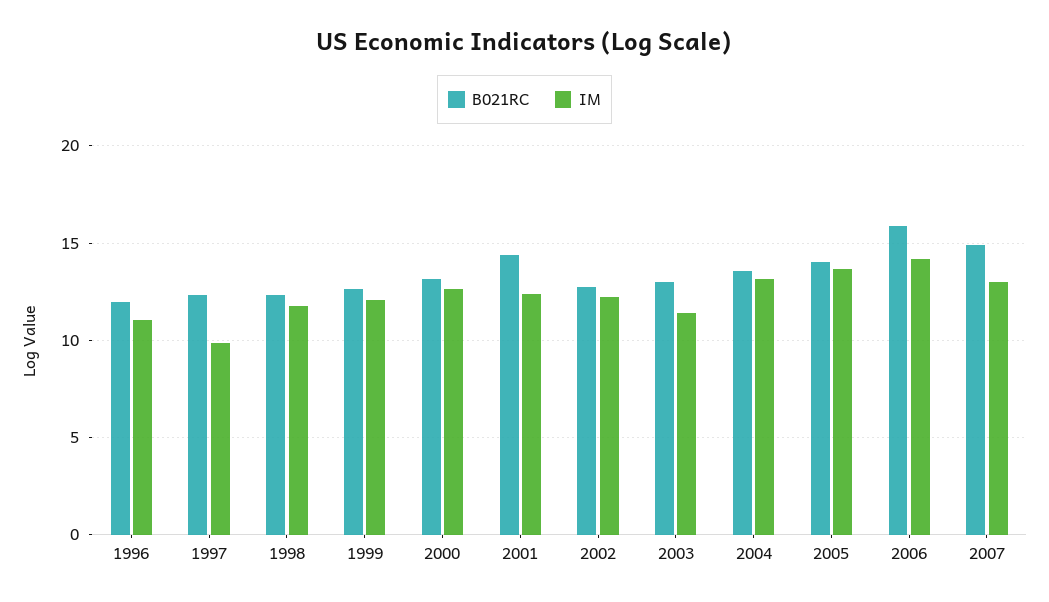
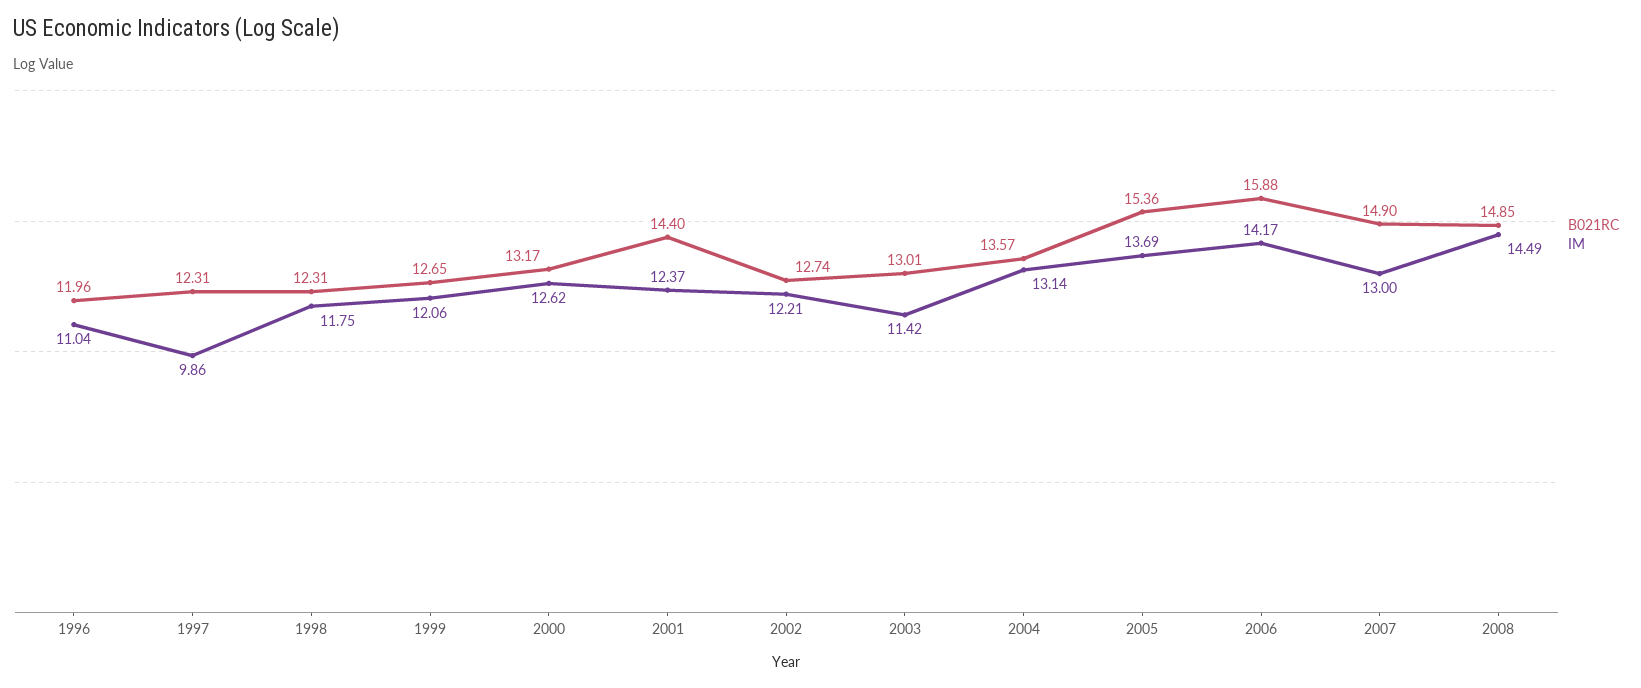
B021RC, 2005: 14 -> 15.36
B021RC, 2008: none -> 14.85
IM, 2008: none -> 14.49

